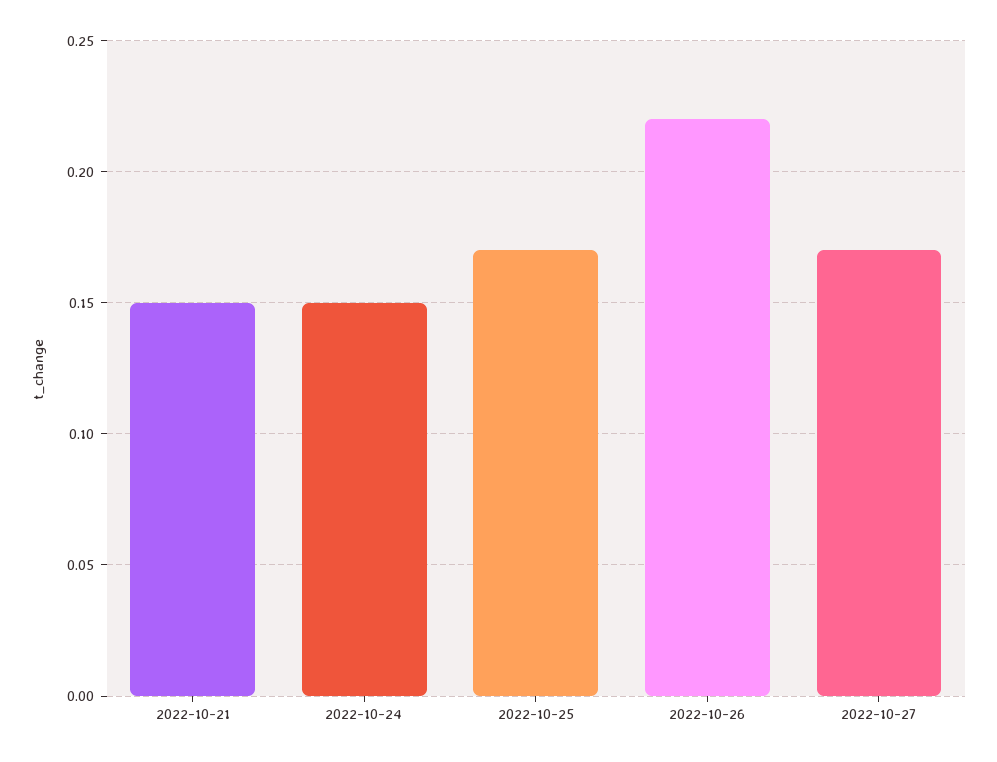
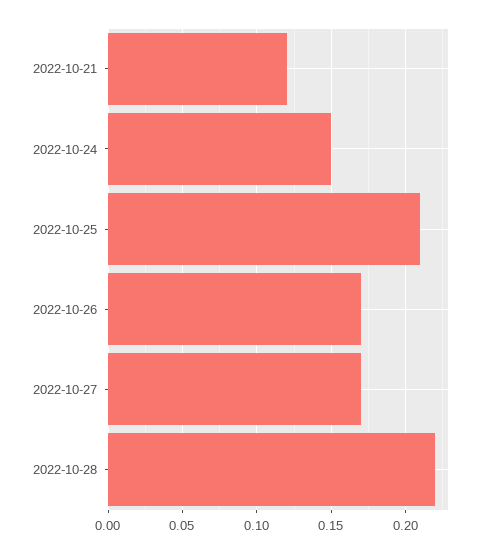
2022-10-21: 0.15 -> 0.12
2022-10-25: 0.17 -> 0.21
2022-10-26: 0.22 -> 0.17
2022-10-28: none -> 0.22

